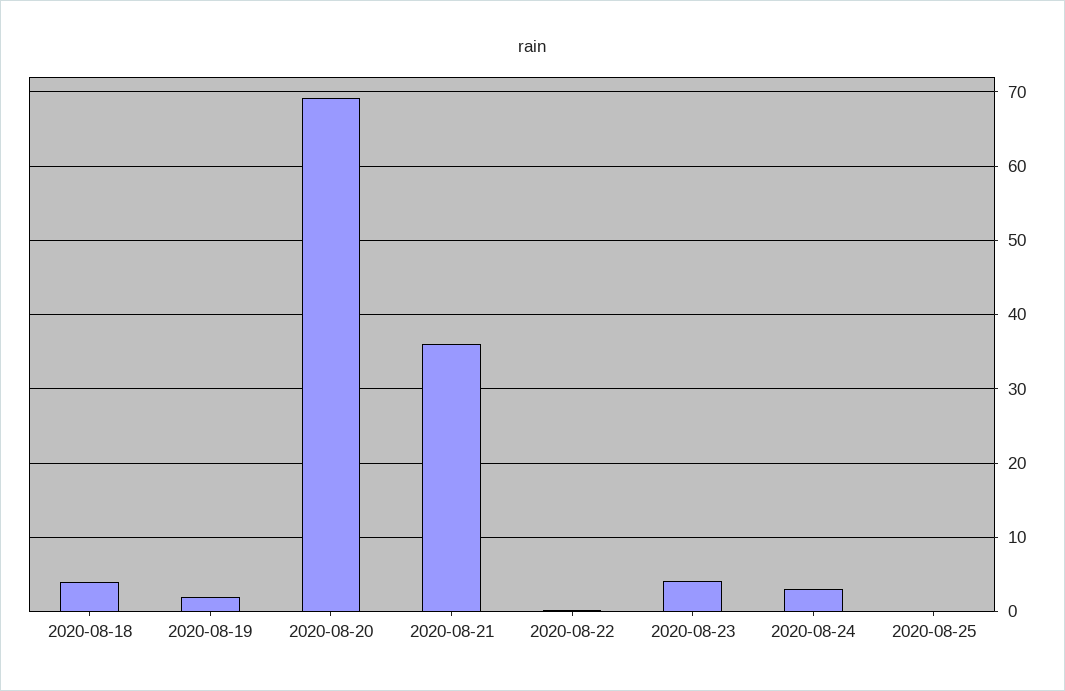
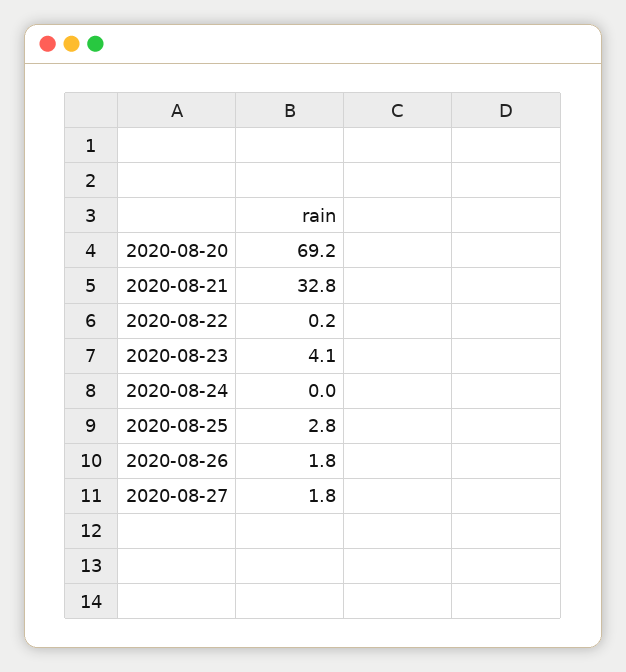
2020-08-18: 4 -> none
2020-08-19: 2 -> none
2020-08-21: 36 -> 32.8
2020-08-24: 3 -> 0
2020-08-25: 0 -> 2.8
2020-08-26: none -> 1.8
2020-08-27: none -> 1.8

